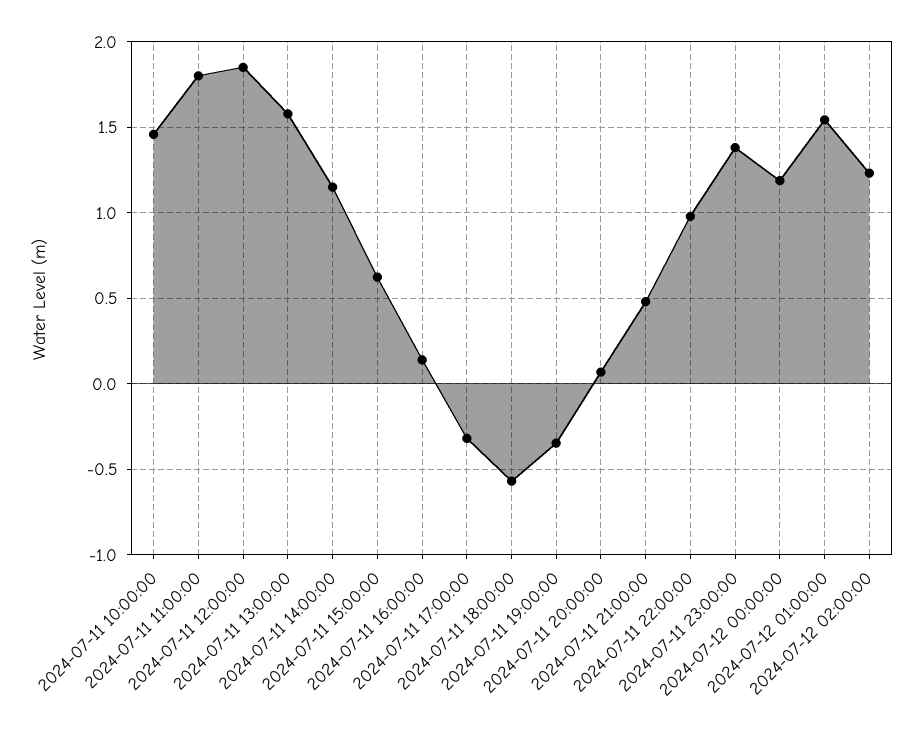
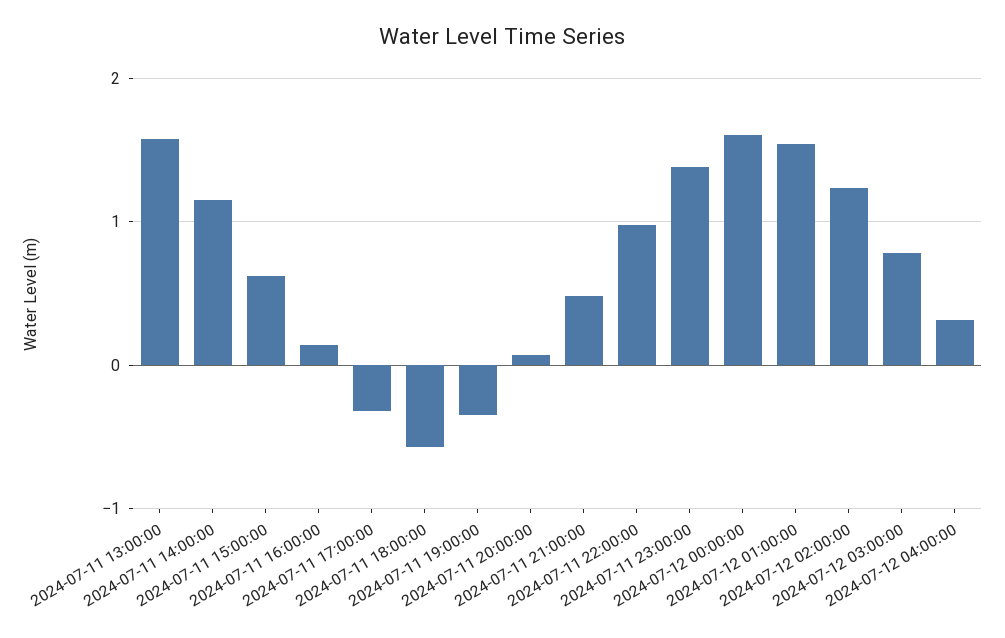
2024-07-11 10:00:00: 1.45 -> none
2024-07-11 11:00:00: 1.8 -> none
2024-07-11 12:00:00: 1.85 -> none
2024-07-12 00:00:00: 1.2 -> 1.6
2024-07-12 03:00:00: none -> 0.8
2024-07-12 04:00:00: none -> 0.3

